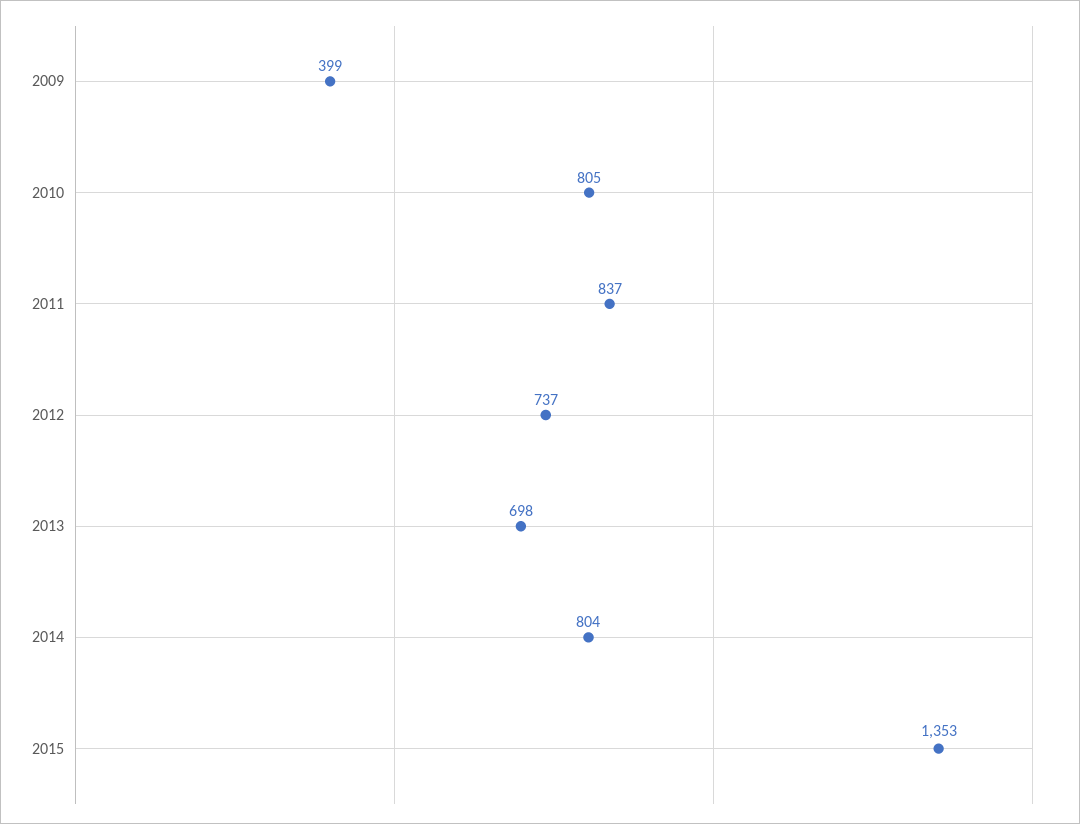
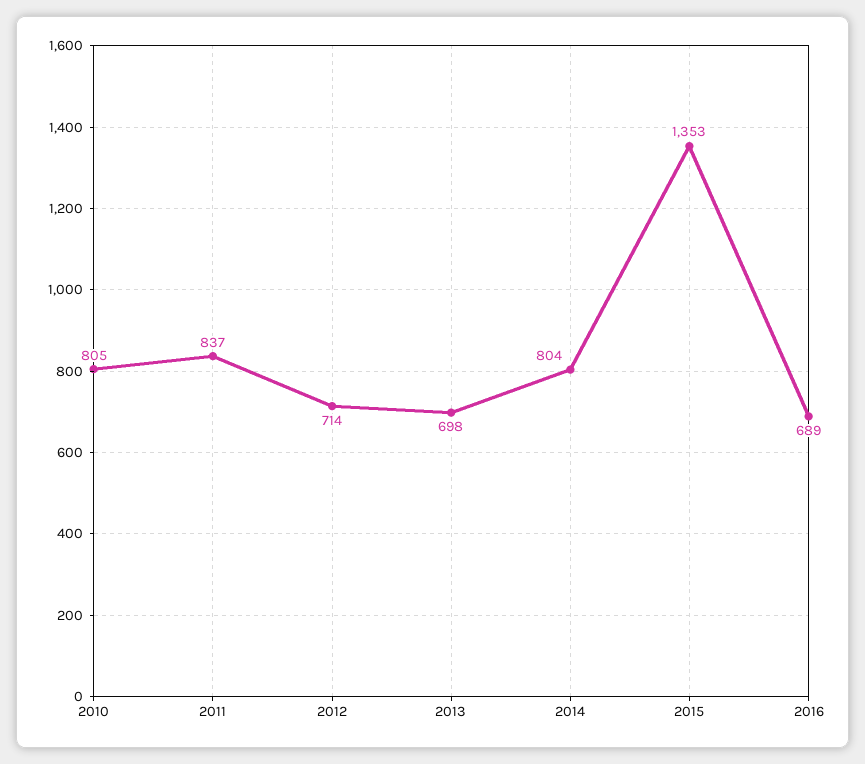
2009: 399 -> none
2012: 737 -> 714
2016: none -> 689

